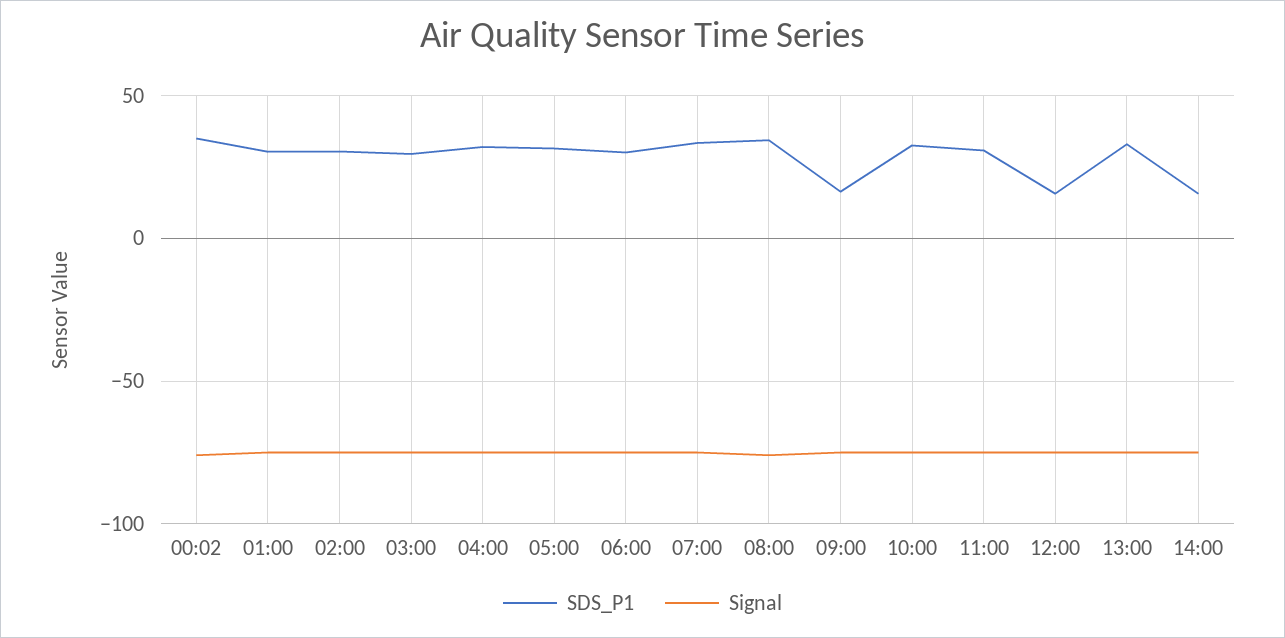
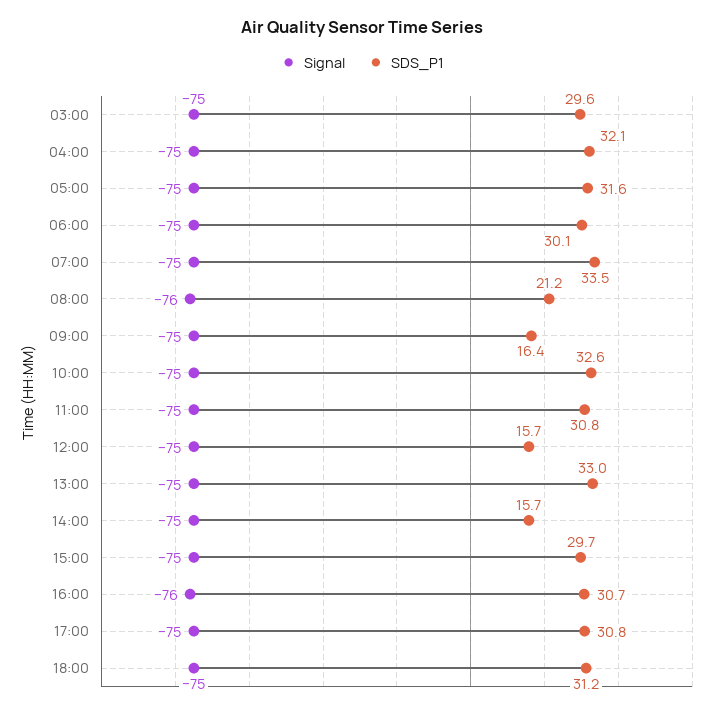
SDS_P1, 00:02: 35 -> none
Signal, 00:02: -75 -> none
SDS_P1, 01:00: 30 -> none
Signal, 01:00: -75 -> none
SDS_P1, 02:00: 30 -> none
Signal, 02:00: -75 -> none
SDS_P1, 08:00: 35 -> 21.2
Signal, 15:00: none -> -75
SDS_P1, 15:00: none -> 29.7
Signal, 16:00: none -> -76
SDS_P1, 16:00: none -> 30.7
Signal, 17:00: none -> -75
SDS_P1, 17:00: none -> 30.8
Signal, 18:00: none -> -75
SDS_P1, 18:00: none -> 31.2

